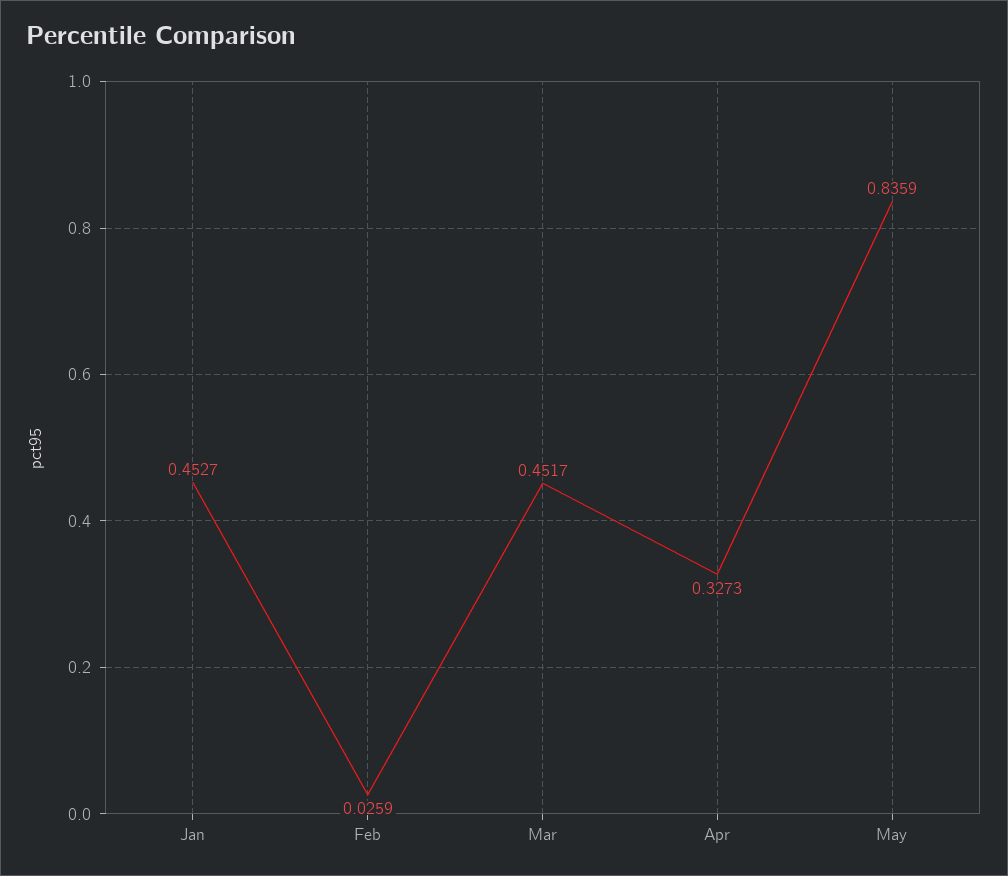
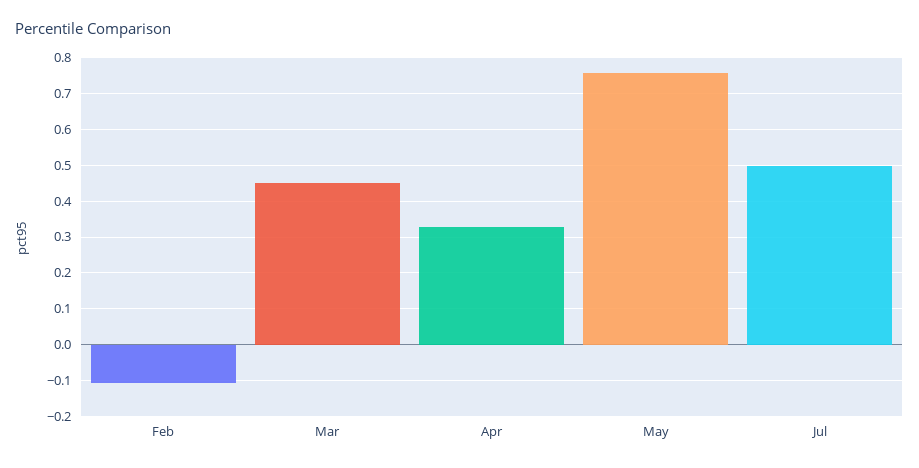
Jan: 0.4527 -> none
Feb: 0.0259 -> -0.1
May: 0.8359 -> 0.76
Jul: none -> 0.5

